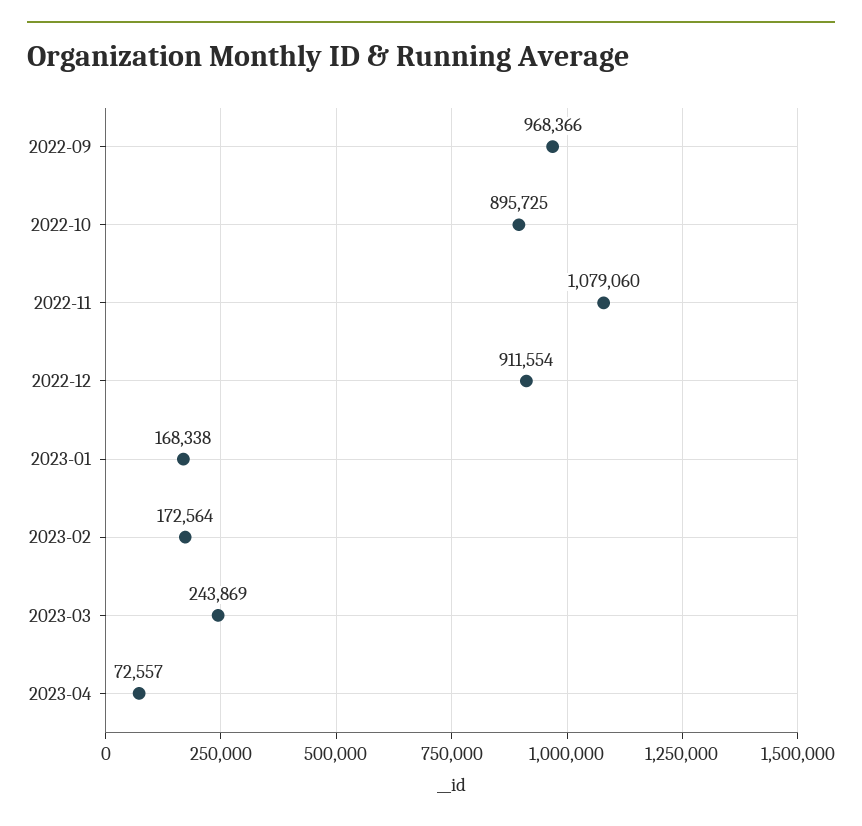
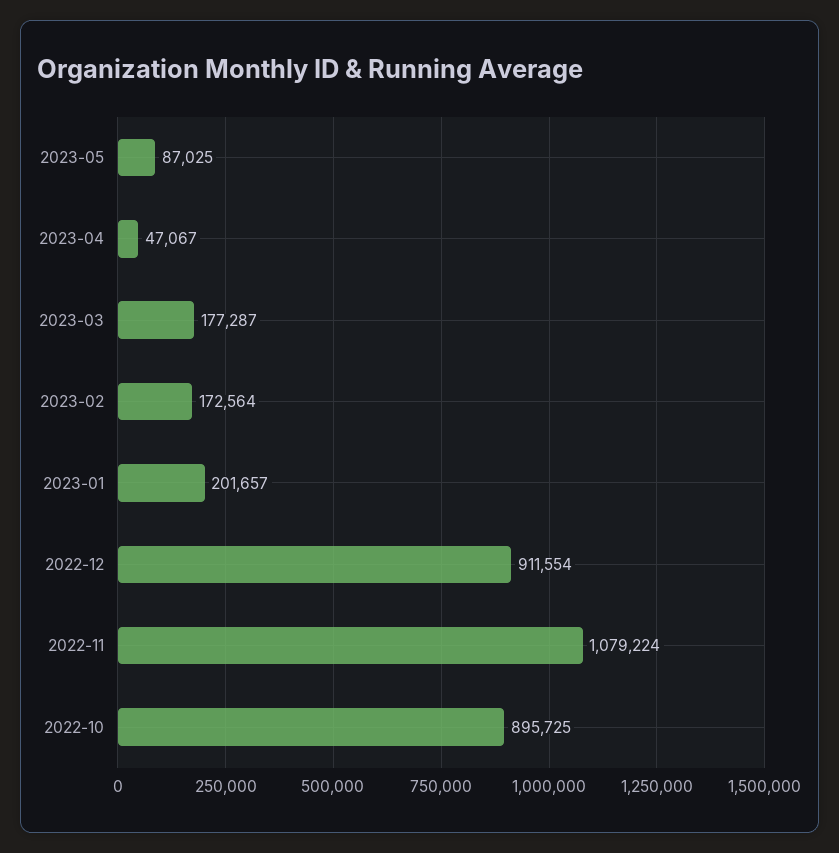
2022-09: 968366 -> none
2022-11: 1079060 -> 1079224
2023-01: 168338 -> 201657
2023-03: 243869 -> 177287
2023-04: 72557 -> 47067
2023-05: none -> 87025

